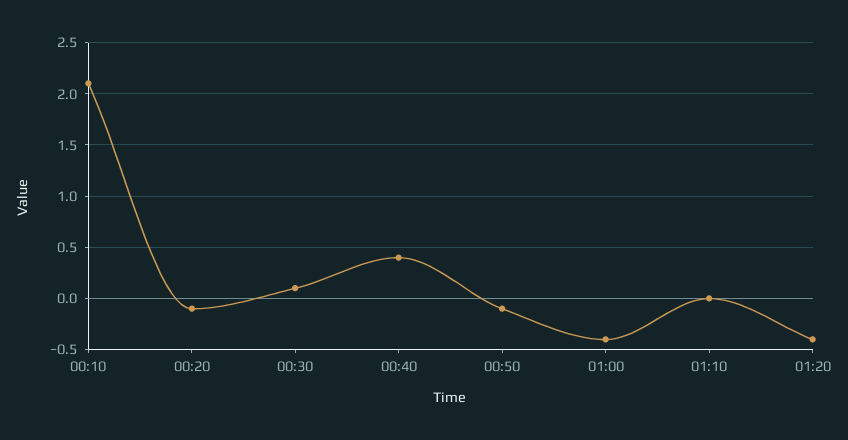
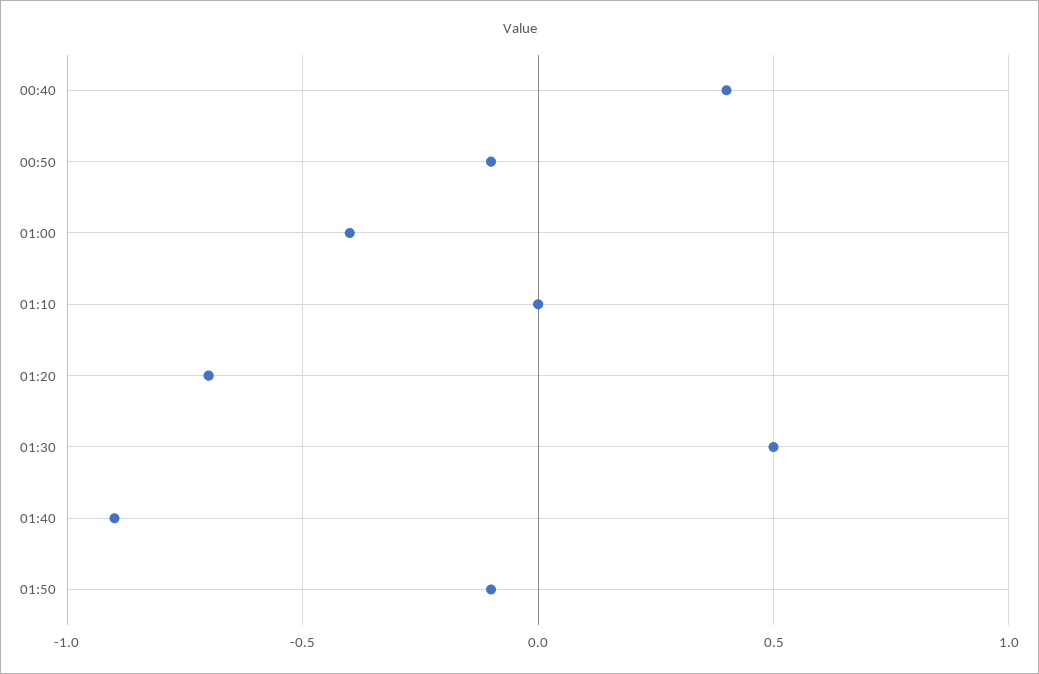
00:10: 2.1 -> none
00:20: -0.1 -> none
00:30: 0.1 -> none
01:20: -0.4 -> -0.7
01:30: none -> 0.5
01:40: none -> -0.9
01:50: none -> -0.1

